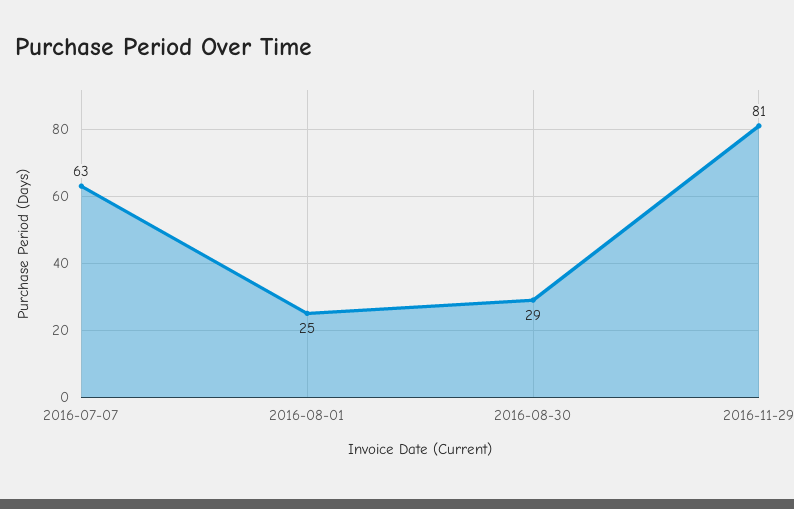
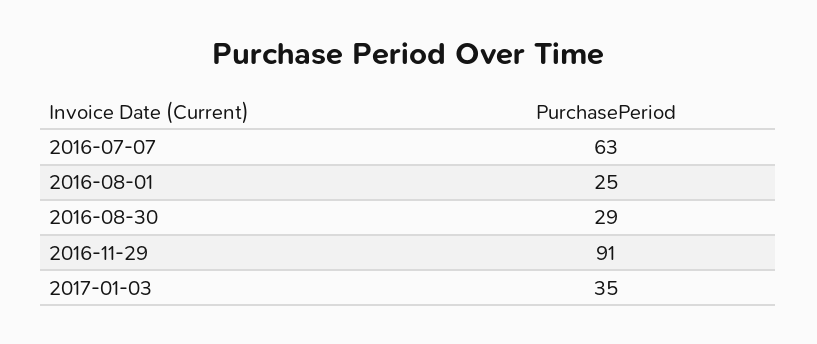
2016-11-29: 81 -> 91
2017-01-03: none -> 35

